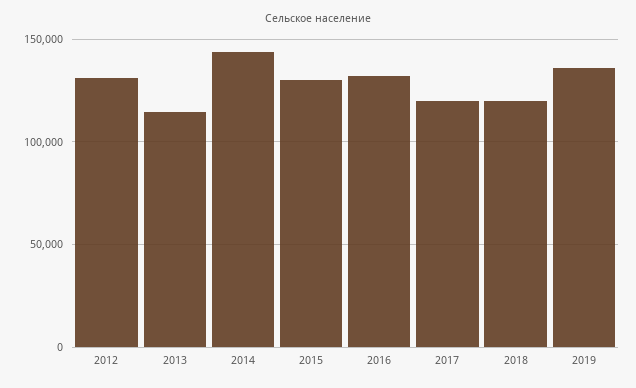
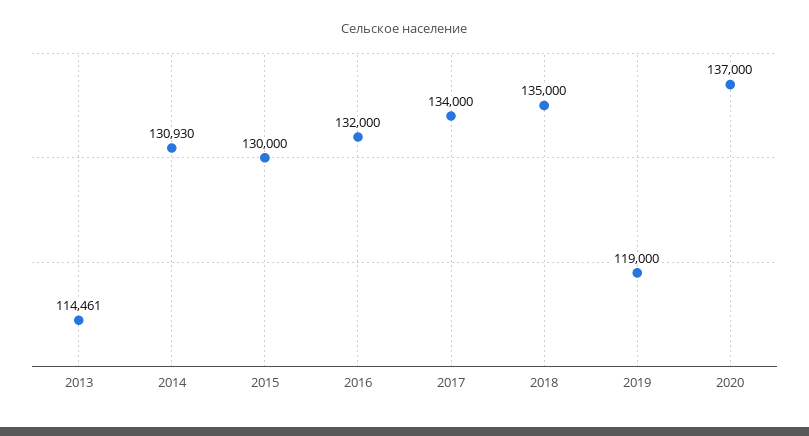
2012: 130000 -> none
2014: 145000 -> 130930
2017: 120000 -> 134000
2018: 120000 -> 135000
2019: 135000 -> 119000
2020: none -> 137000

